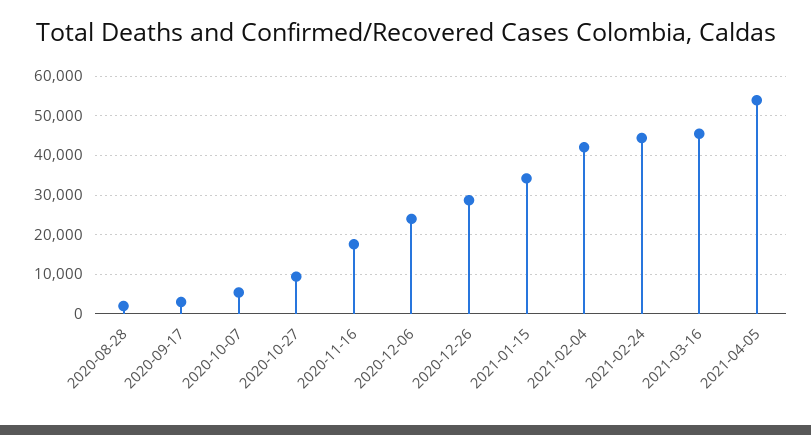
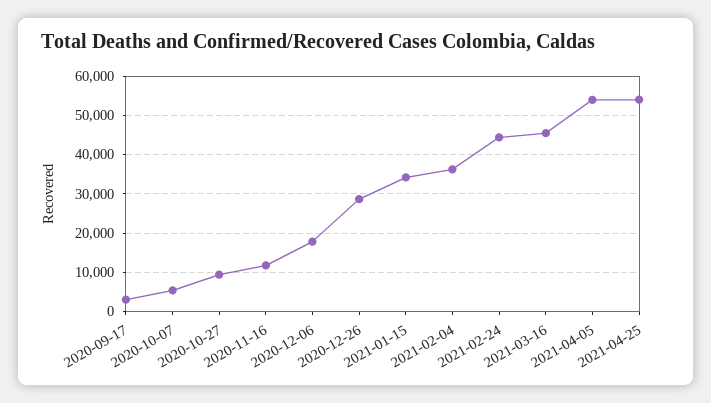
2020-08-28: 2000 -> none
2020-11-16: 18000 -> 12000
2020-12-06: 24000 -> 18000
2021-02-04: 42000 -> 36000
2021-04-25: none -> 54000

